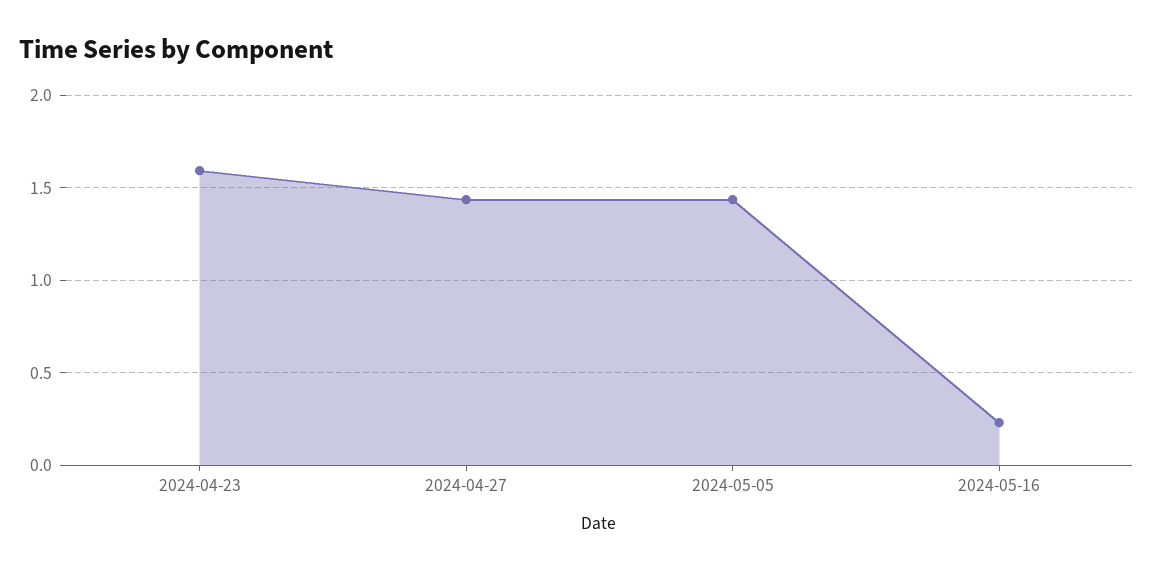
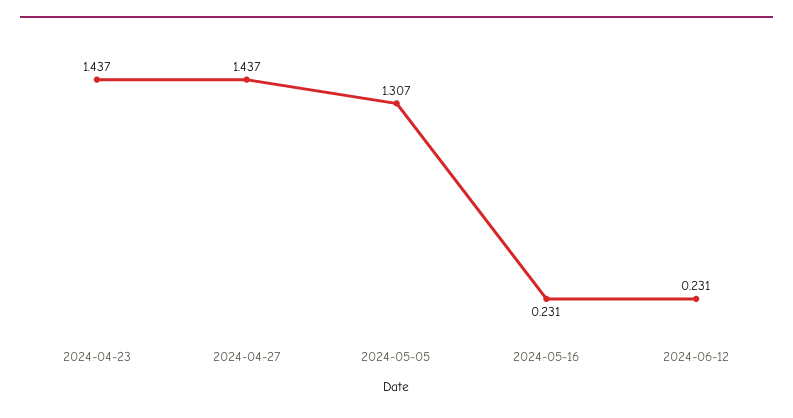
2024-04-23: 1.6 -> 1.437
2024-05-05: 1.45 -> 1.307
2024-06-12: none -> 0.231

